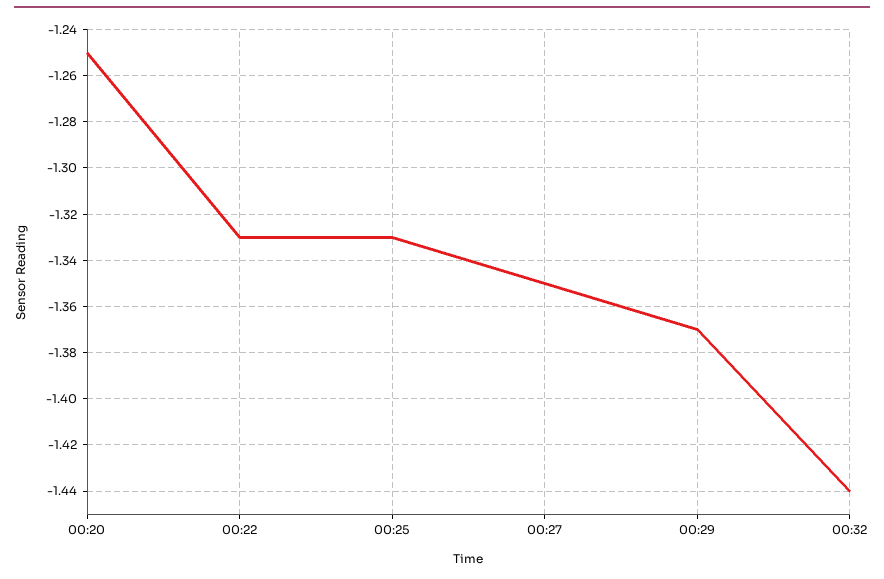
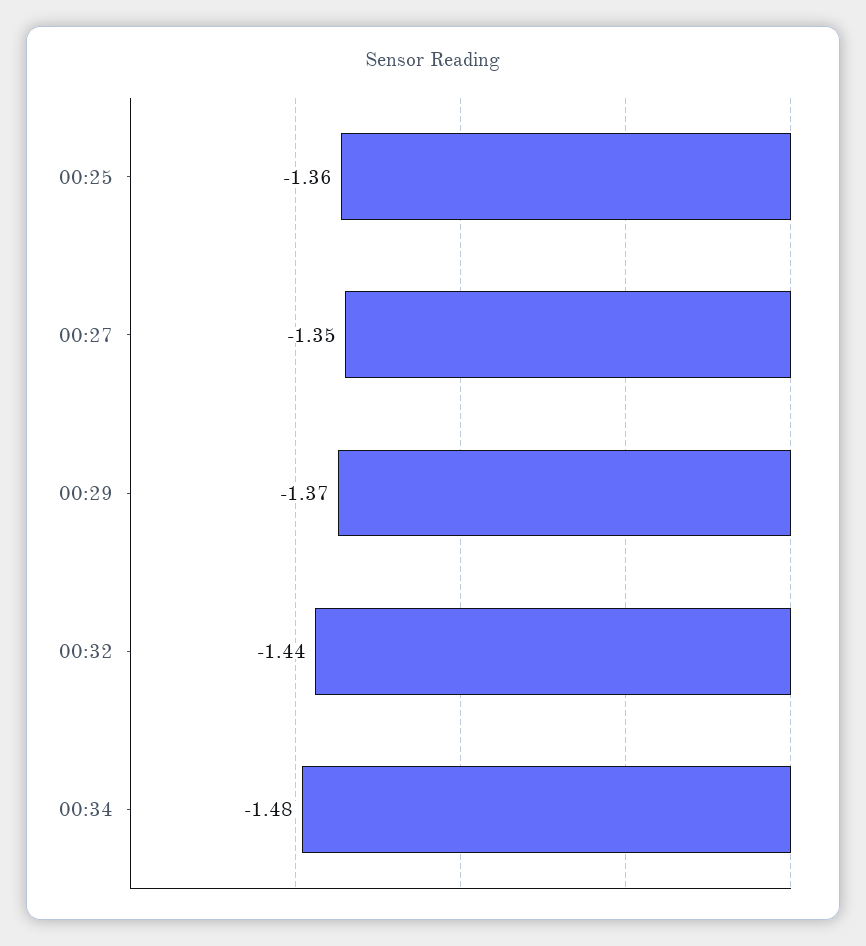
00:20: -1.25 -> none
00:22: -1.33 -> none
00:25: -1.33 -> -1.36
00:34: none -> -1.48

